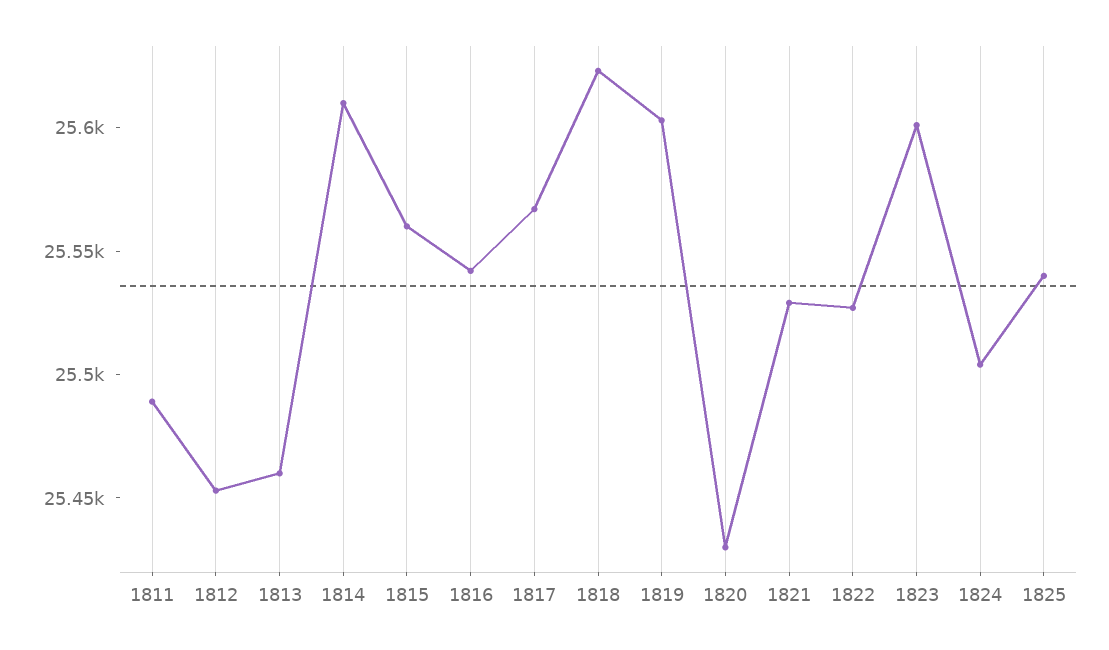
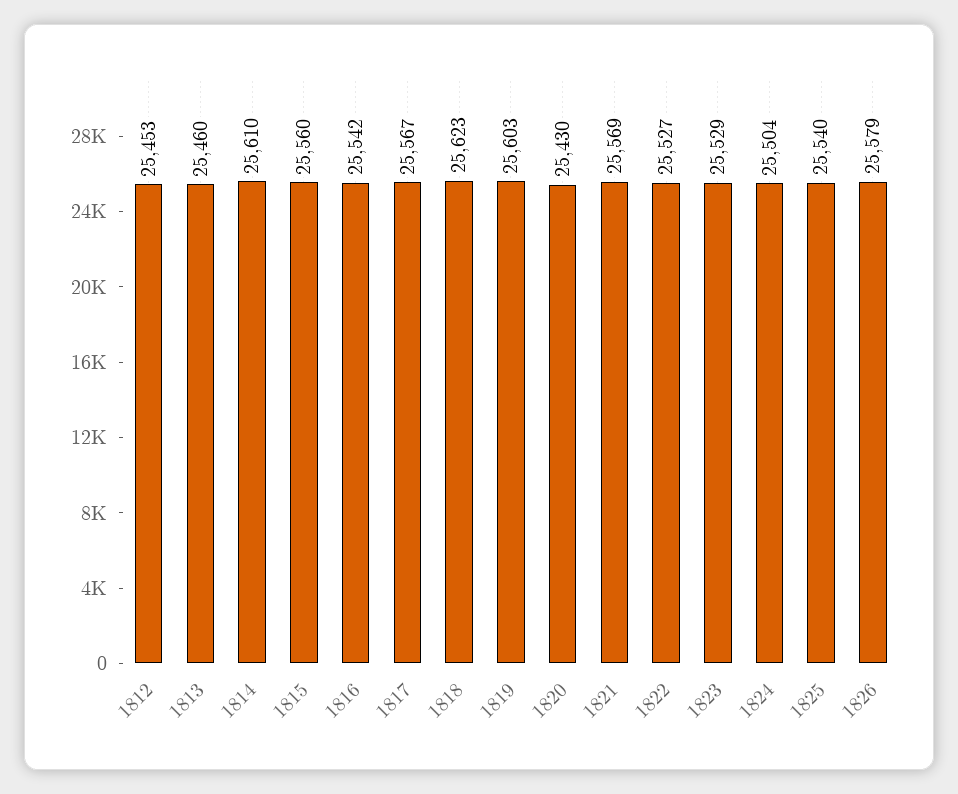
1811: 25490 -> none
1821: 25530 -> 25569
1823: 25600 -> 25529
1826: none -> 25579

